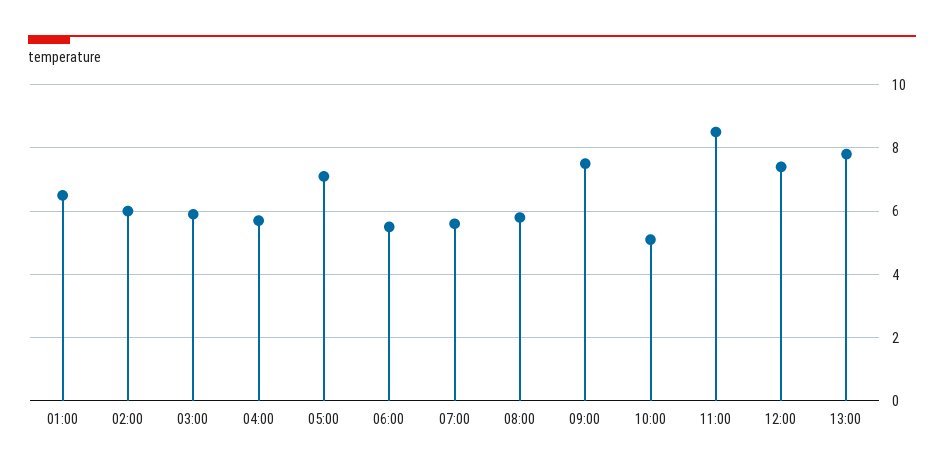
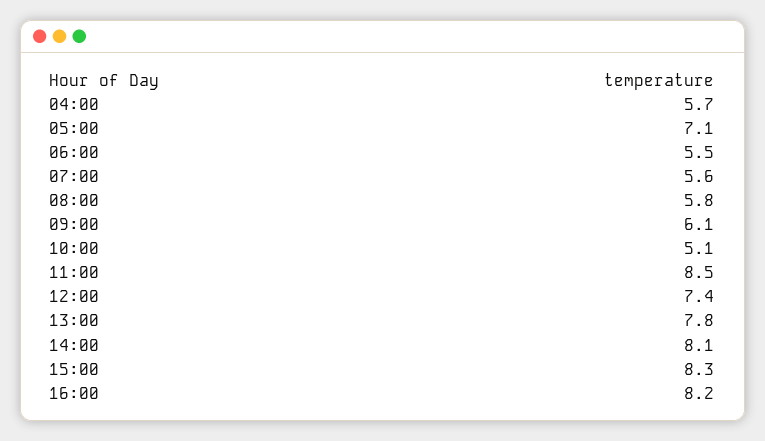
01:00: 6.5 -> none
02:00: 6 -> none
03:00: 6 -> none
09:00: 7.5 -> 6.1
14:00: none -> 8.1
15:00: none -> 8.3
16:00: none -> 8.2

